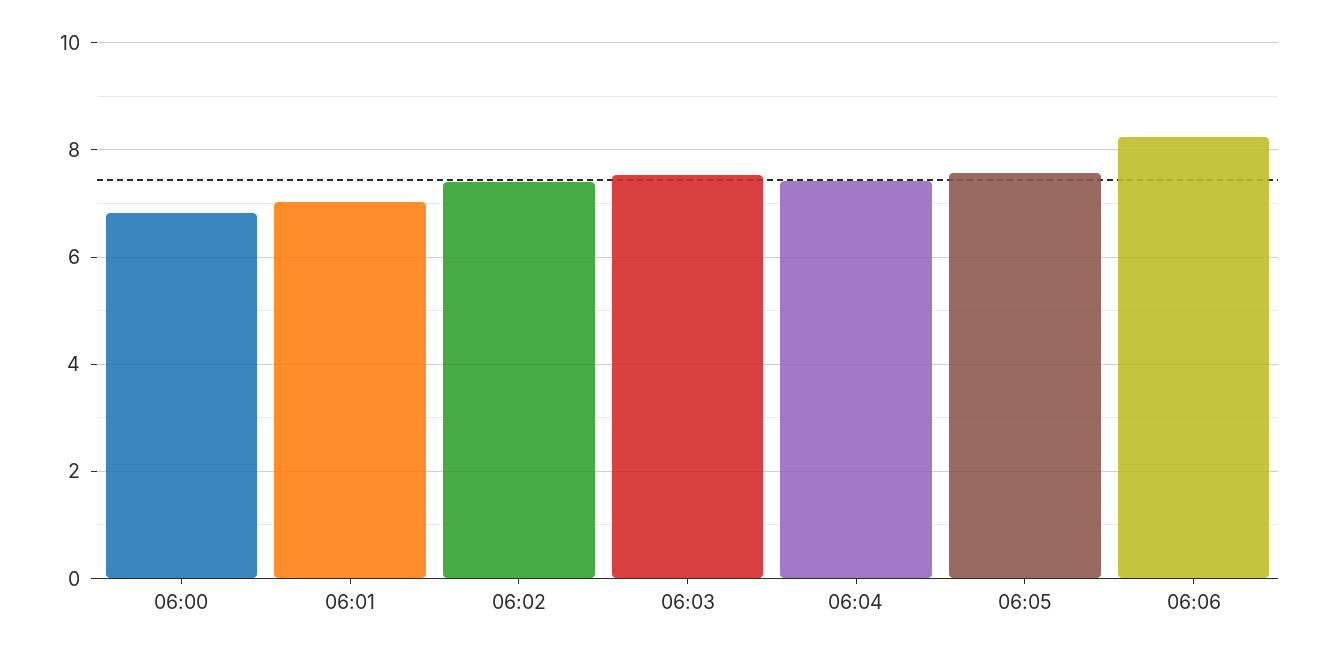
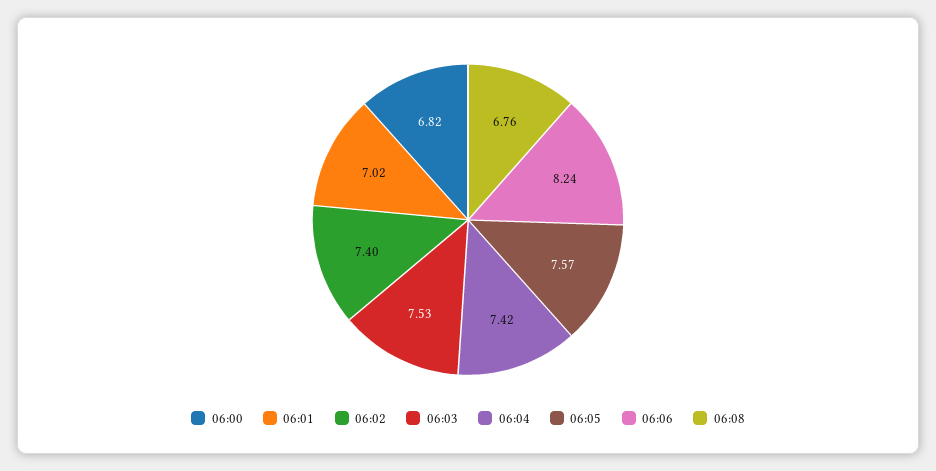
06:08: none -> 6.76

